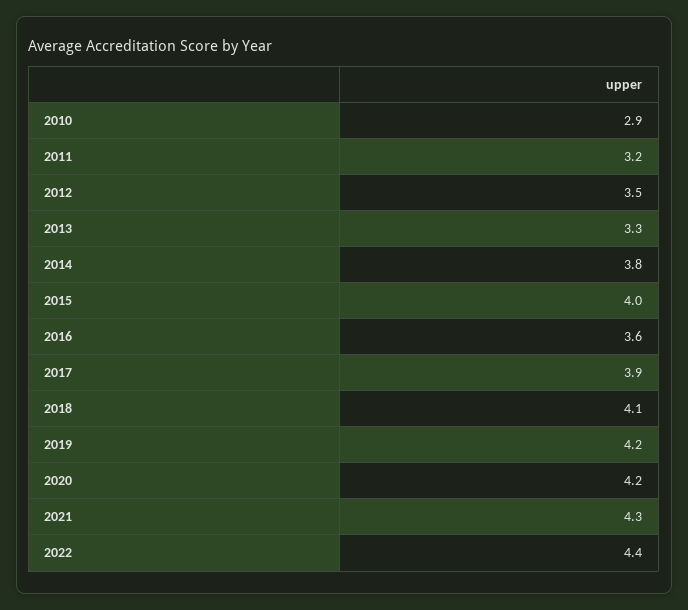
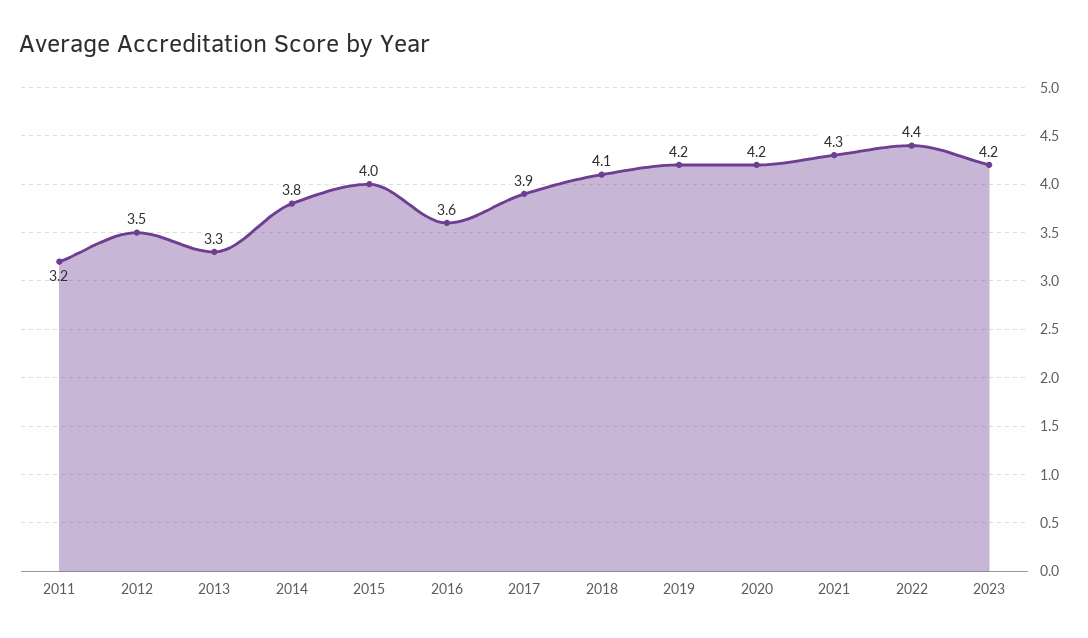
2010: 2.9 -> none
2023: none -> 4.2

